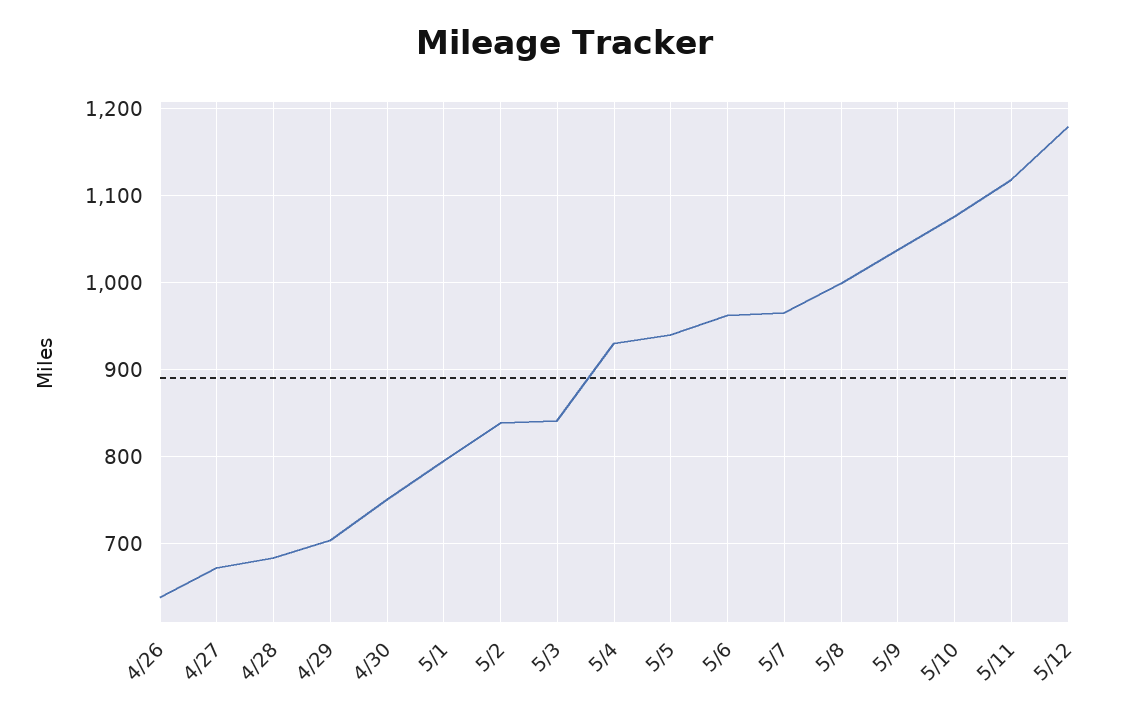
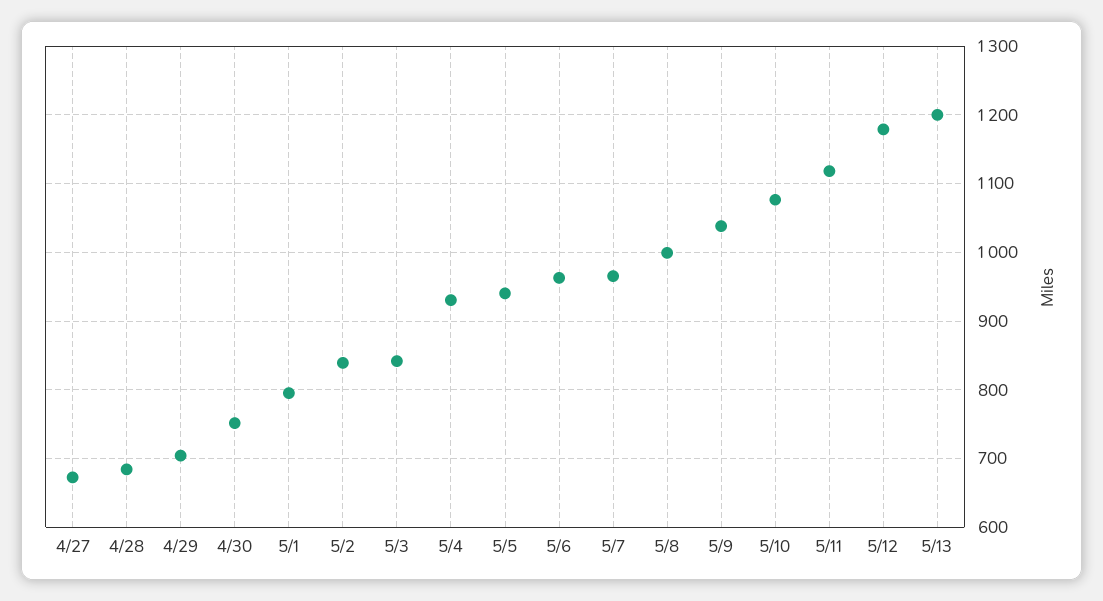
4/26: 640 -> none
5/13: none -> 1200

